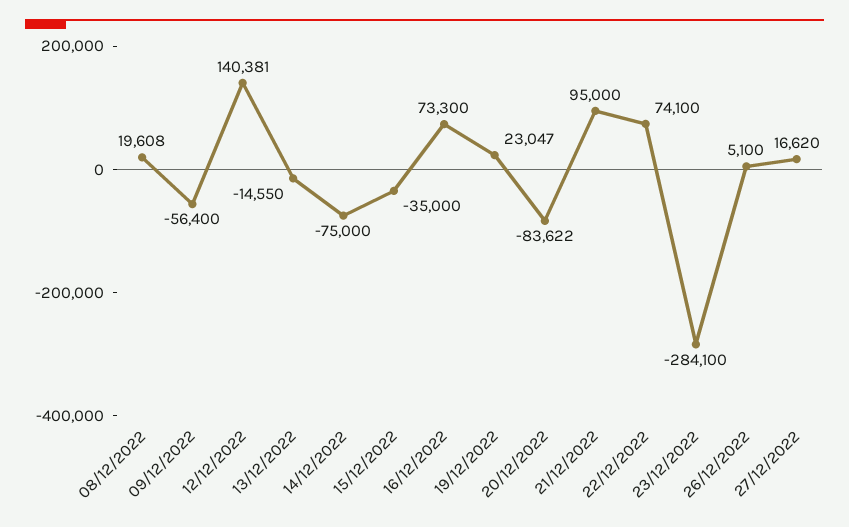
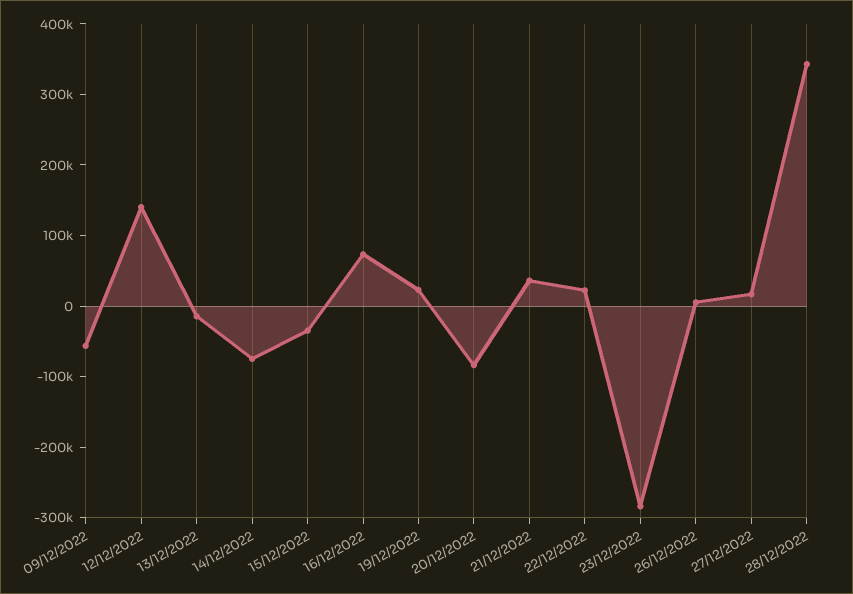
08/12/2022: 19608 -> none
21/12/2022: 95000 -> 40000
22/12/2022: 74100 -> 20000
28/12/2022: none -> 340000

